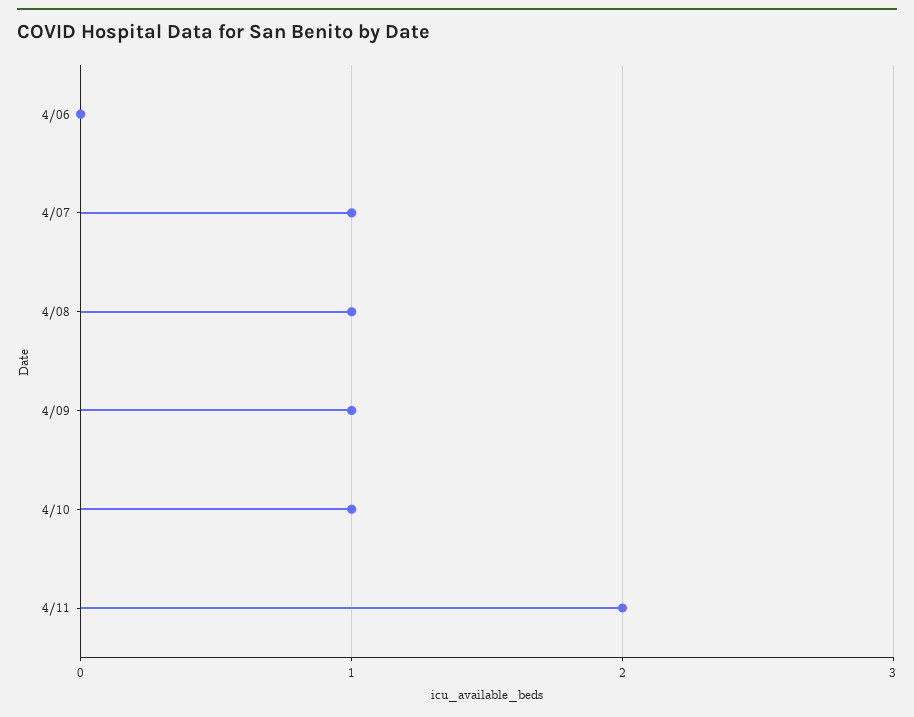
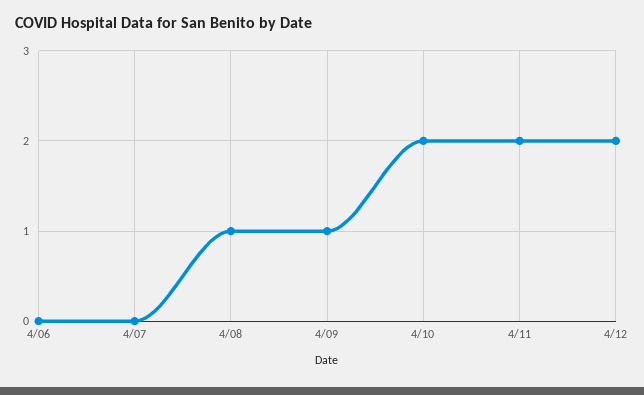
4/07: 1 -> 0
4/10: 1 -> 2
4/12: none -> 2

